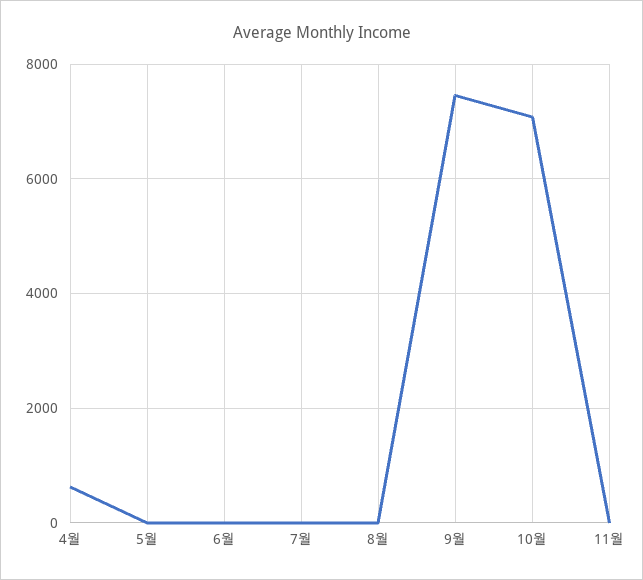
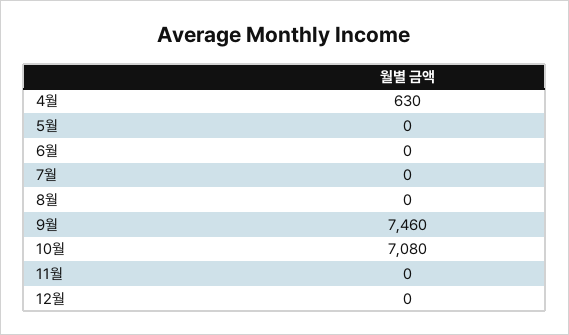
12월: none -> 0

